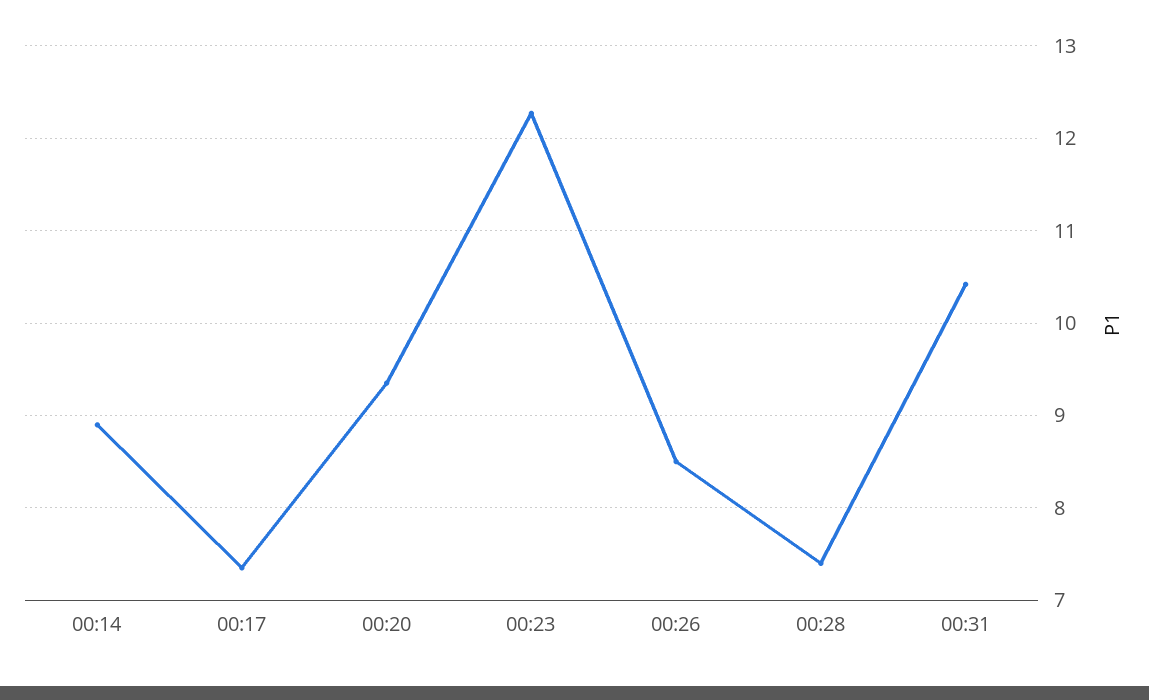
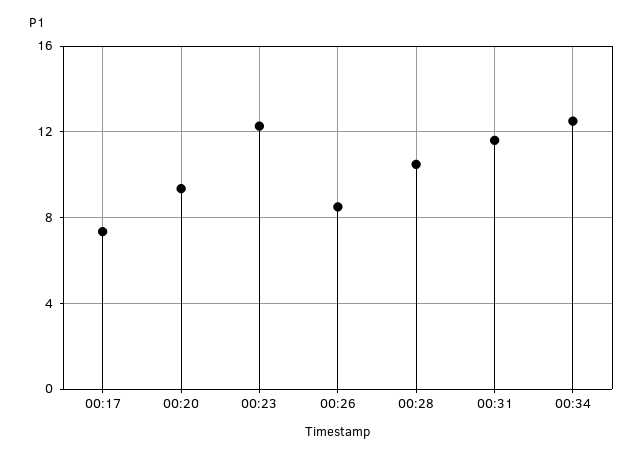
00:14: 8.9 -> none
00:28: 7.4 -> 10.5
00:31: 10.4 -> 11.5
00:34: none -> 12.5

